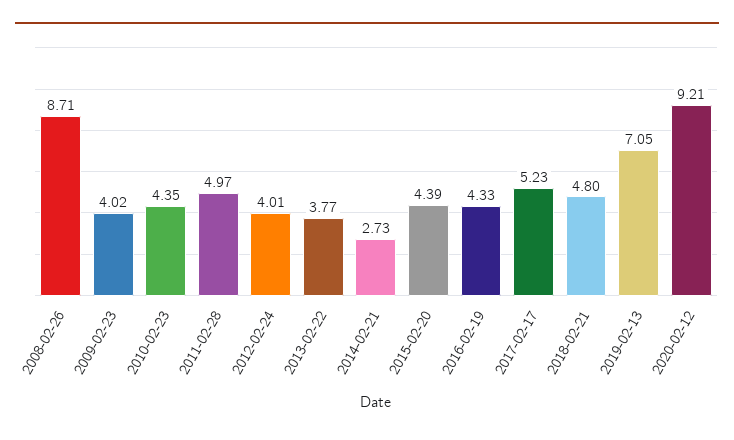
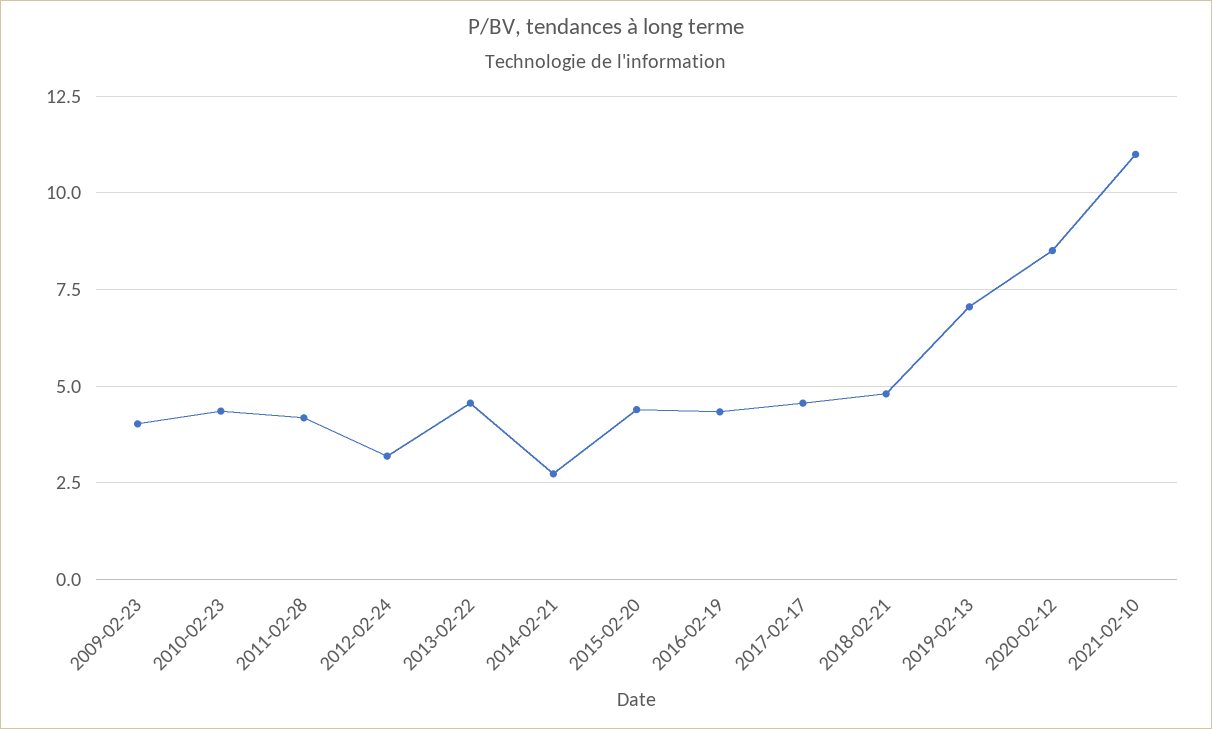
2008-02-26: 8.71 -> none
2011-02-28: 4.97 -> 4.25
2012-02-24: 4.01 -> 3.25
2013-02-22: 3.77 -> 4.5
2017-02-17: 5.23 -> 4.5
2020-02-12: 9.21 -> 8.5
2021-02-10: none -> 11

